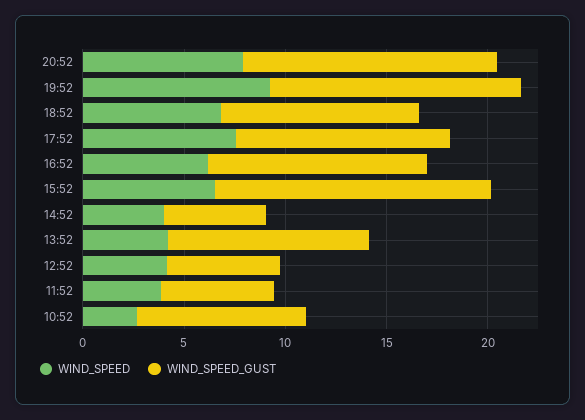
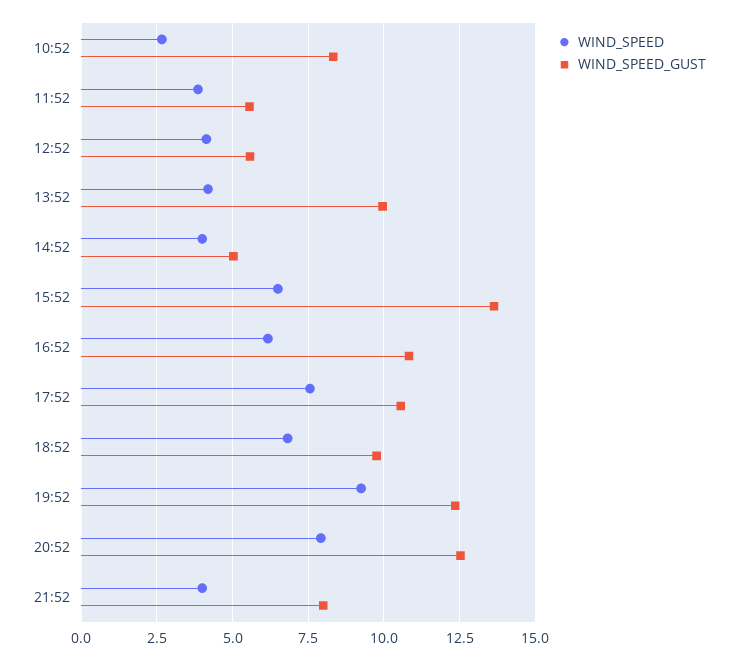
WIND_SPEED, 21:52: none -> 4
WIND_SPEED_GUST, 21:52: none -> 8

